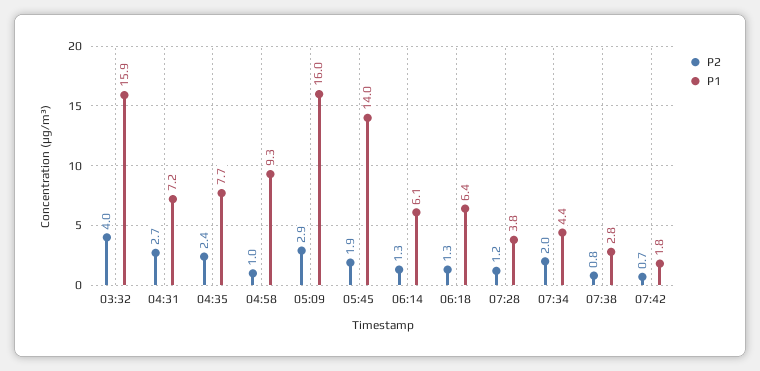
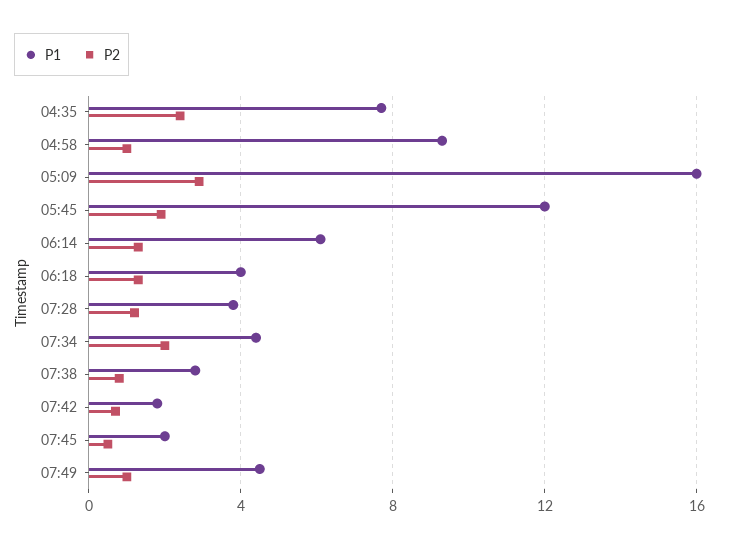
P2, 03:32: 4 -> none
P1, 03:32: 15.9 -> none
P2, 04:31: 2.7 -> none
P1, 04:31: 7.2 -> none
P1, 05:45: 14 -> 12
P1, 06:18: 6.4 -> 4
P1, 07:45: none -> 2
P2, 07:45: none -> 0.5
P1, 07:49: none -> 4.5
P2, 07:49: none -> 1

